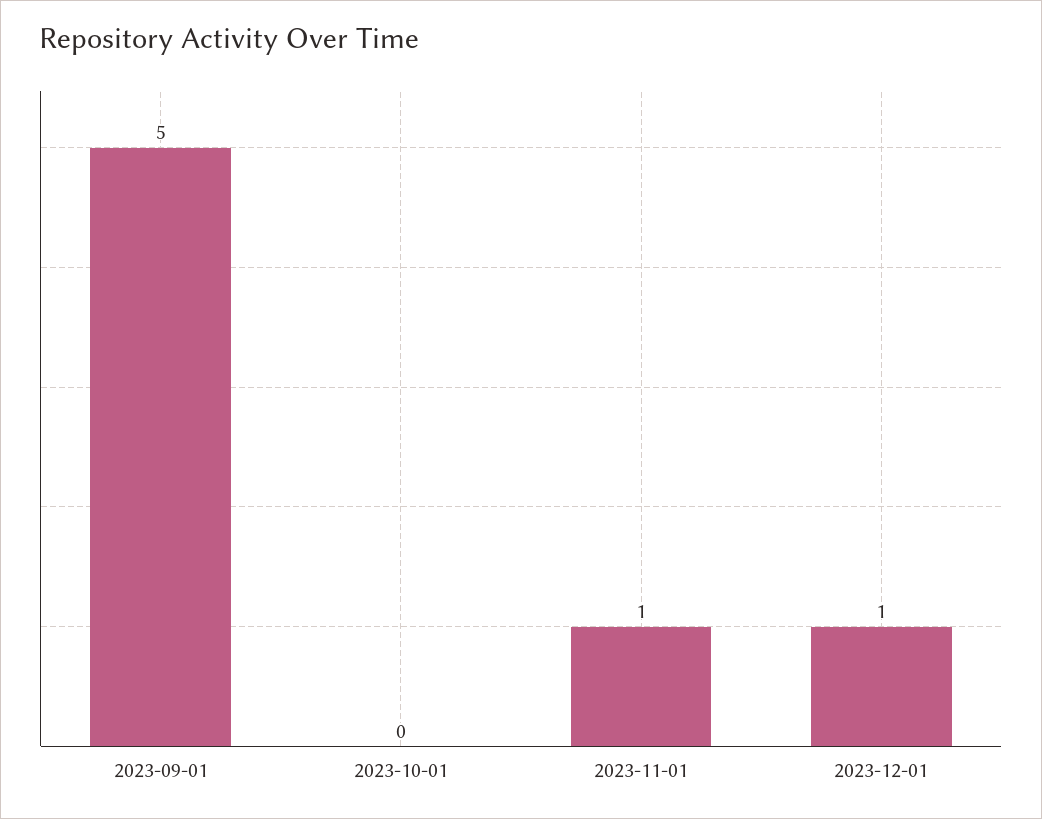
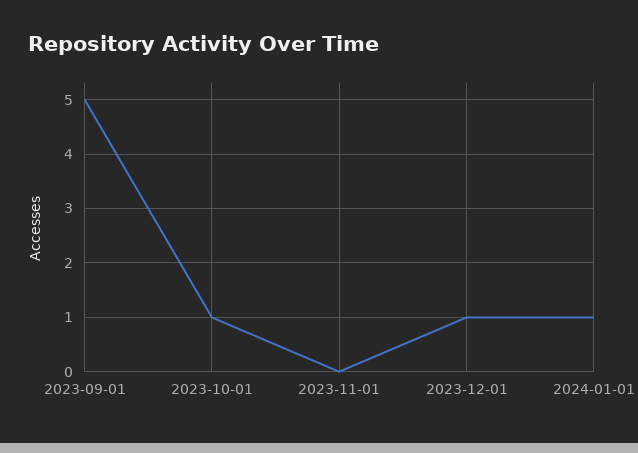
2023-10-01: 0 -> 1
2023-11-01: 1 -> 0
2024-01-01: none -> 1

